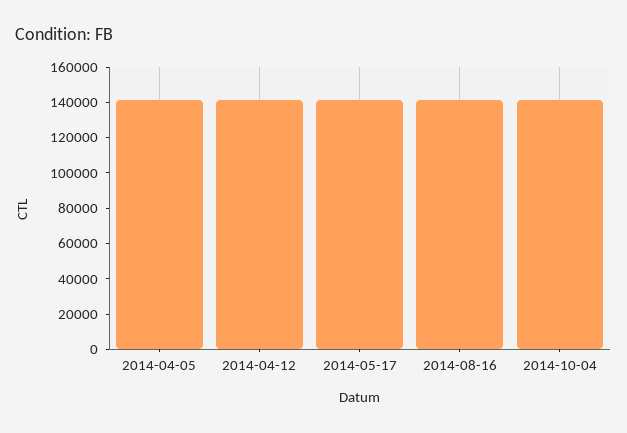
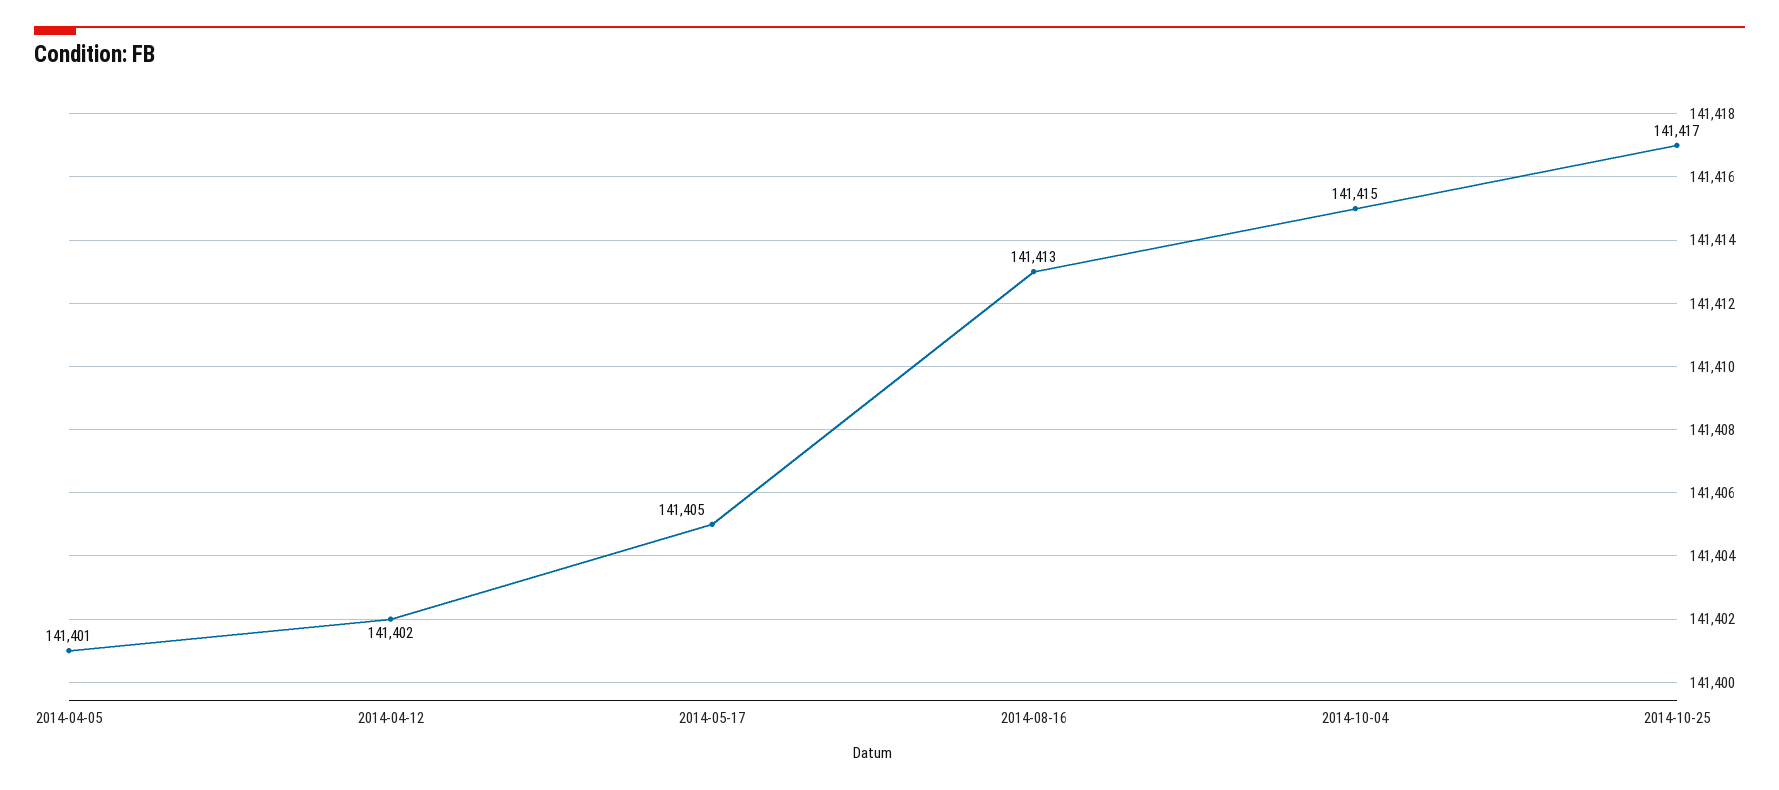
2014-10-25: none -> 141417

